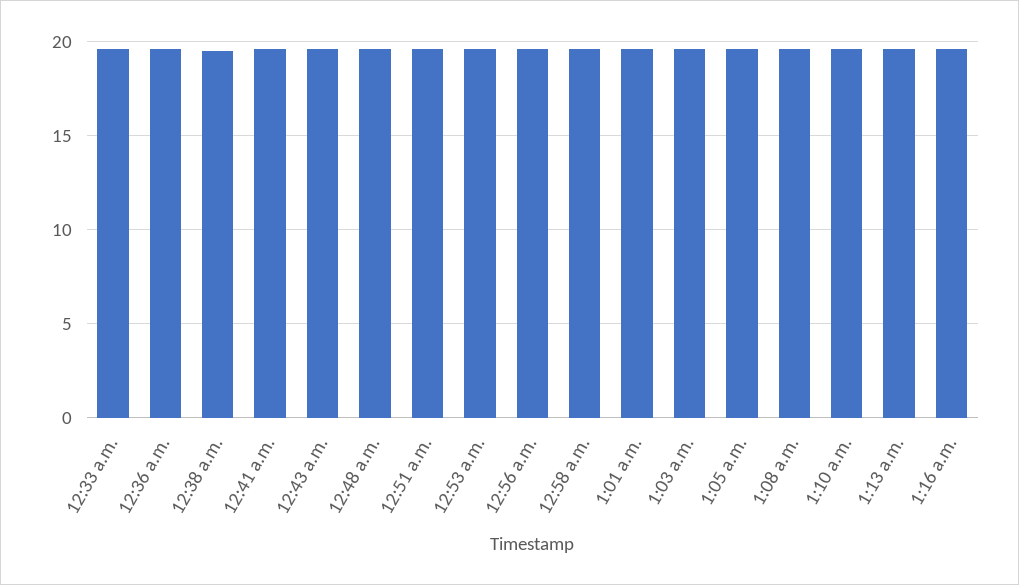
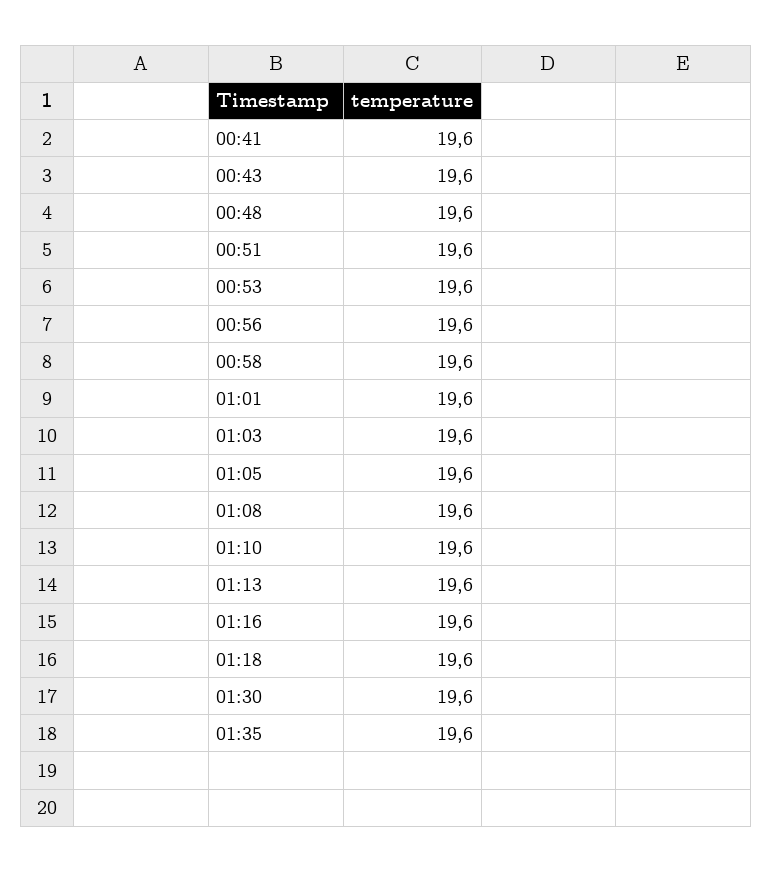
12:33 a.m.: 19.5 -> none
12:36 a.m.: 19.5 -> none
12:38 a.m.: 19.5 -> none
01:18: none -> 19.6
01:30: none -> 19.6
01:35: none -> 19.6

